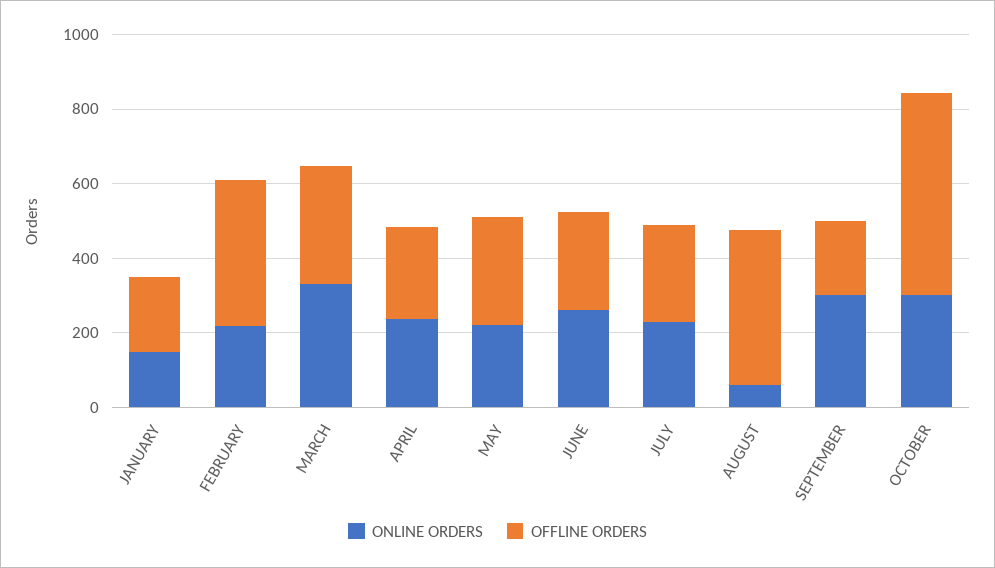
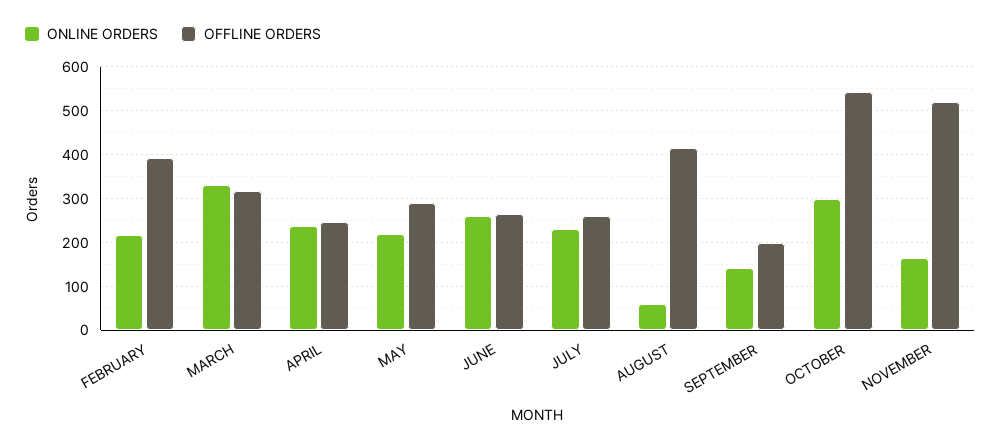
ONLINE ORDERS, JANUARY: 150 -> none
OFFLINE ORDERS, JANUARY: 200 -> none
ONLINE ORDERS, SEPTEMBER: 300 -> 140
ONLINE ORDERS, NOVEMBER: none -> 160
OFFLINE ORDERS, NOVEMBER: none -> 520

